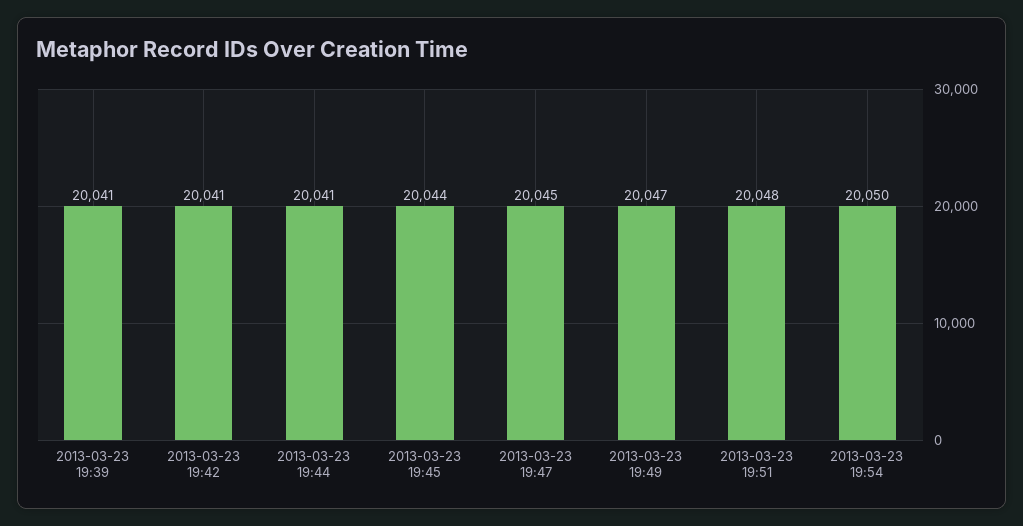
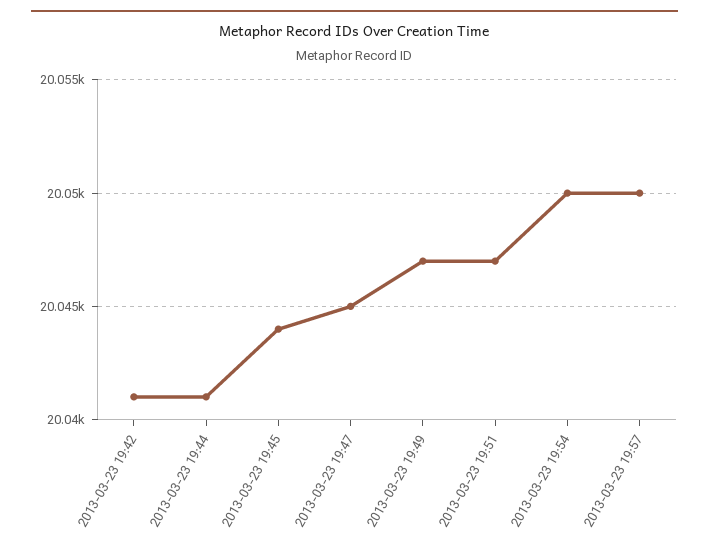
2013-03-23 19:39: 20041 -> none
2013-03-23 19:51: 20048 -> 20047
2013-03-23 19:57: none -> 20050

